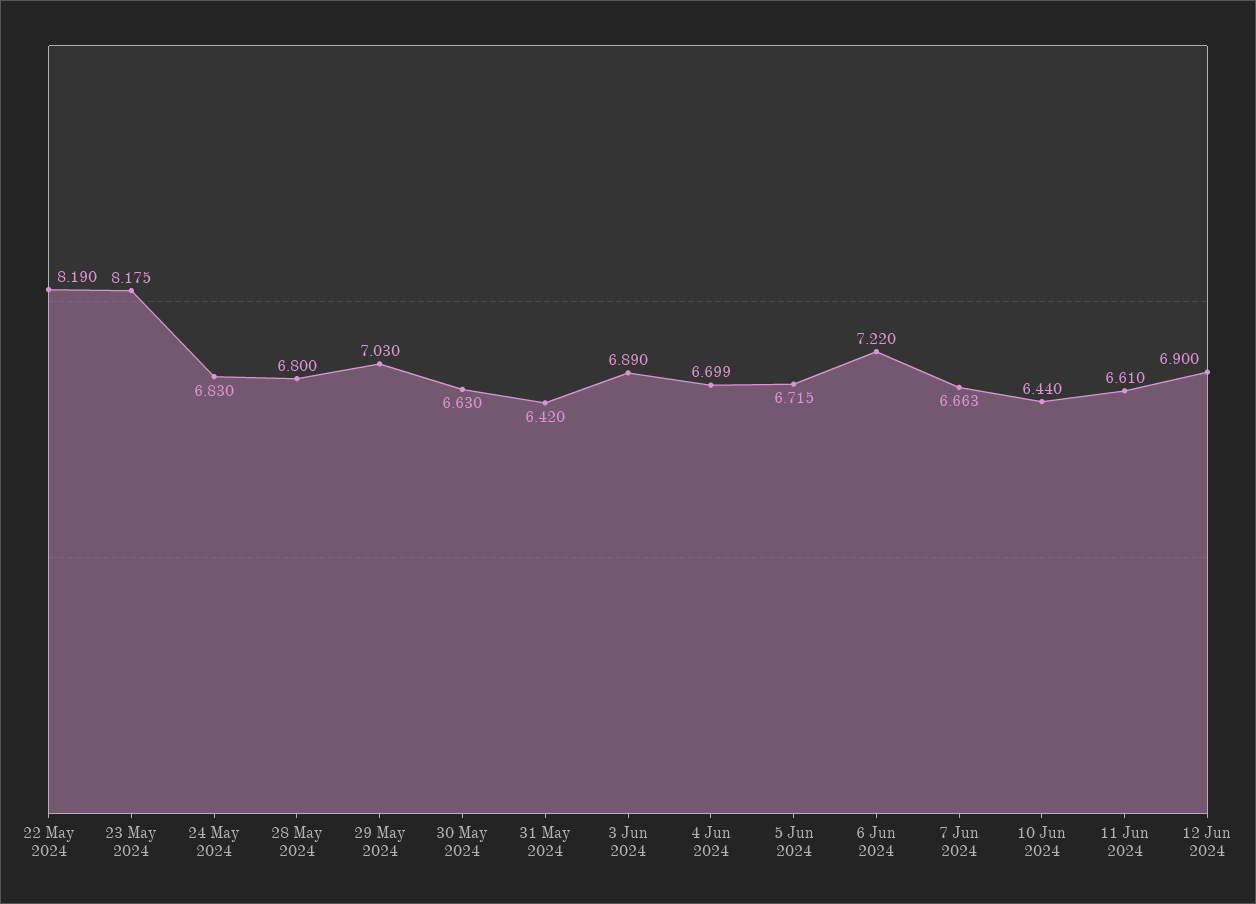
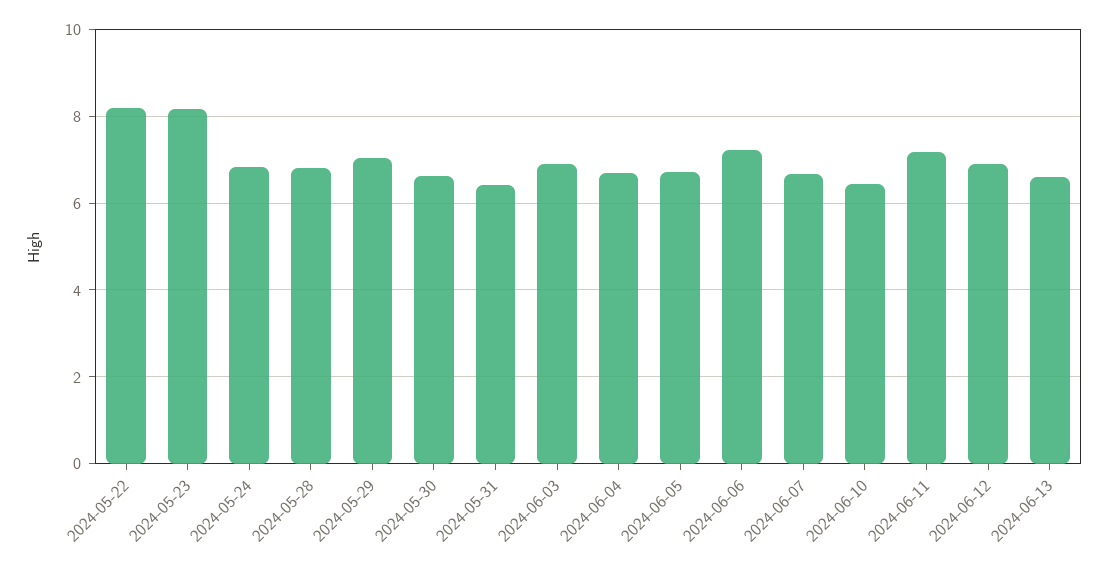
11 Jun 2024: 6.61 -> 7.2
2024-06-13: none -> 6.6

